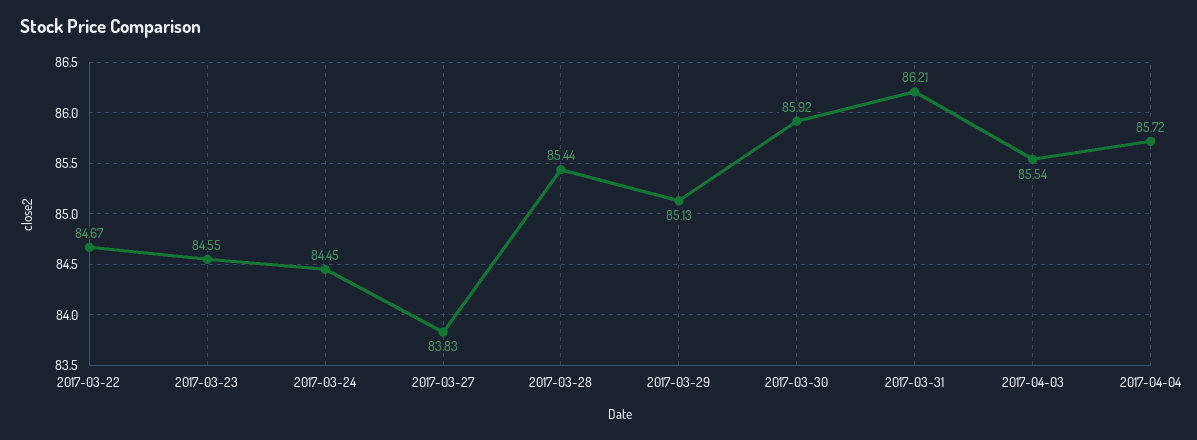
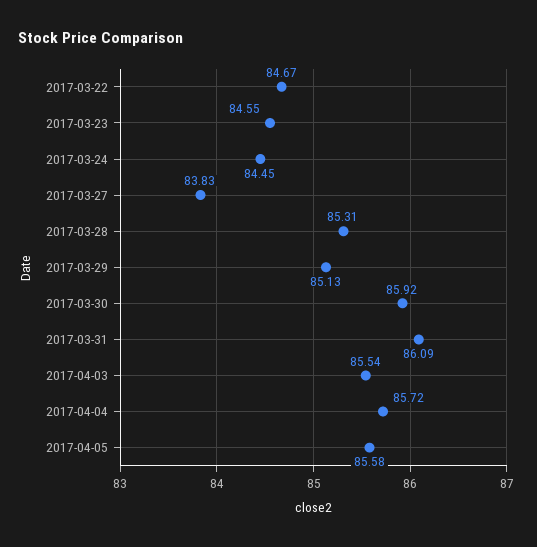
2017-03-28: 85.44 -> 85.31
2017-03-31: 86.21 -> 86.09
2017-04-05: none -> 85.58

